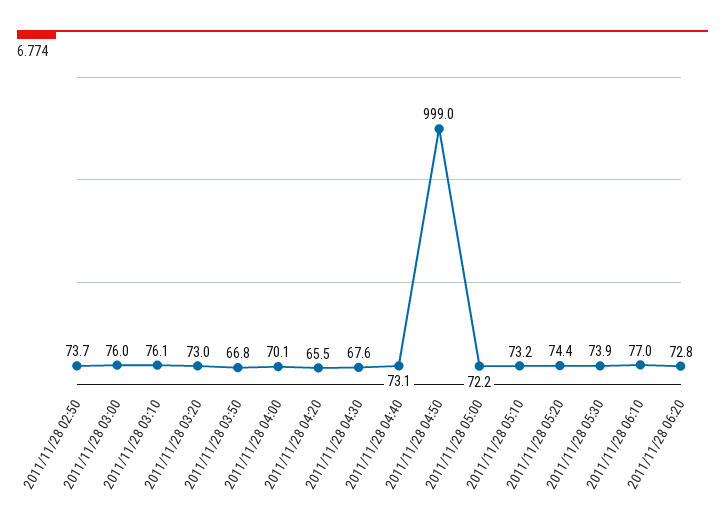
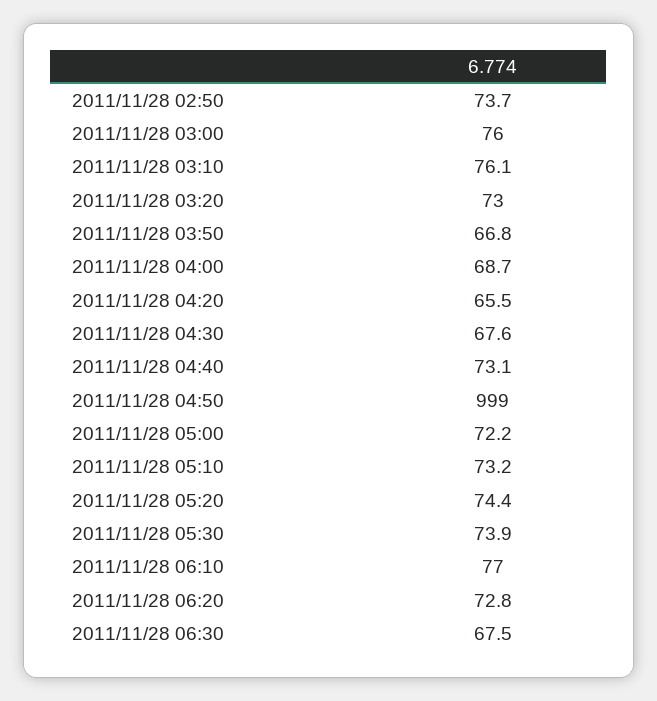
2011/11/28 04:00: 70.1 -> 68.7
2011/11/28 06:30: none -> 67.5

